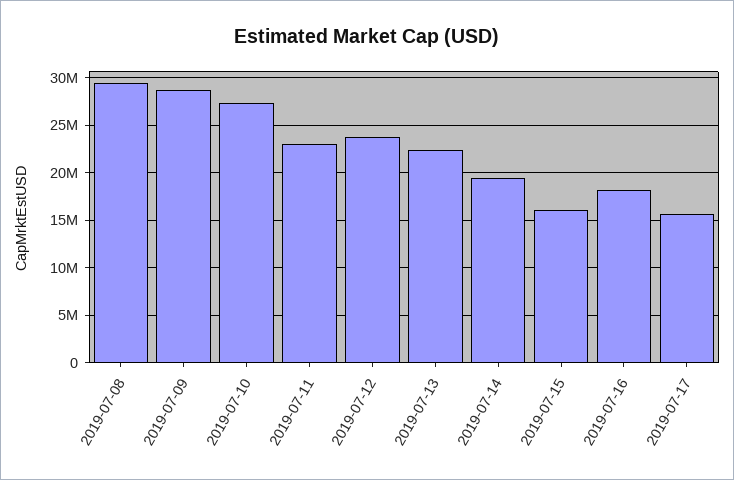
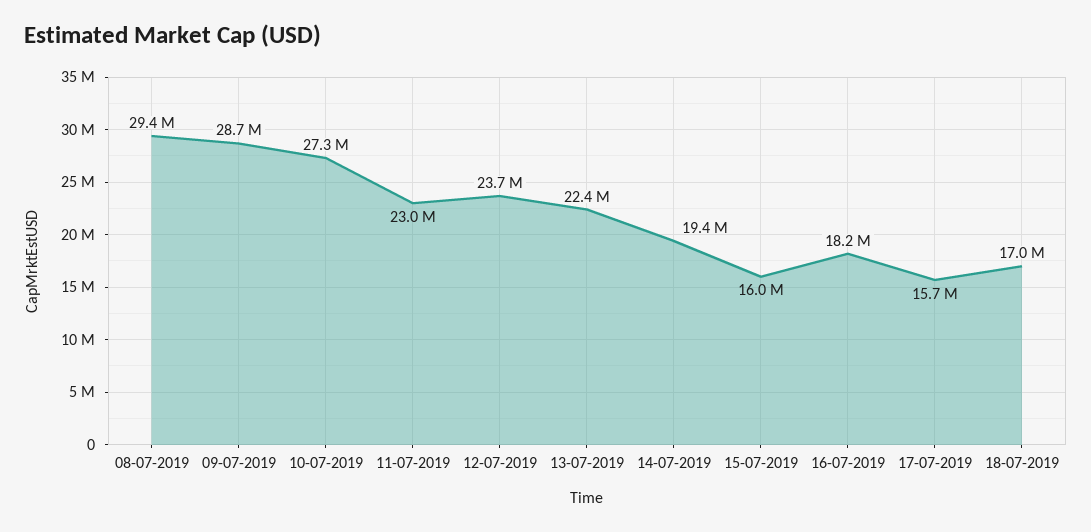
18-07-2019: none -> 17000000

